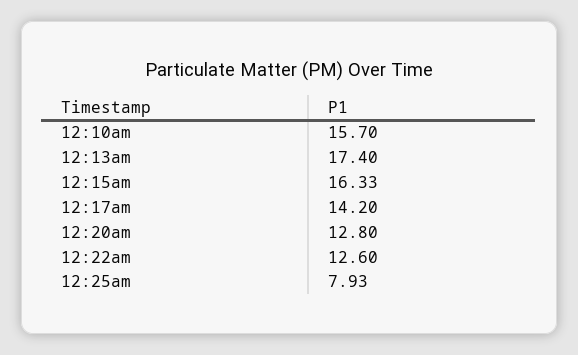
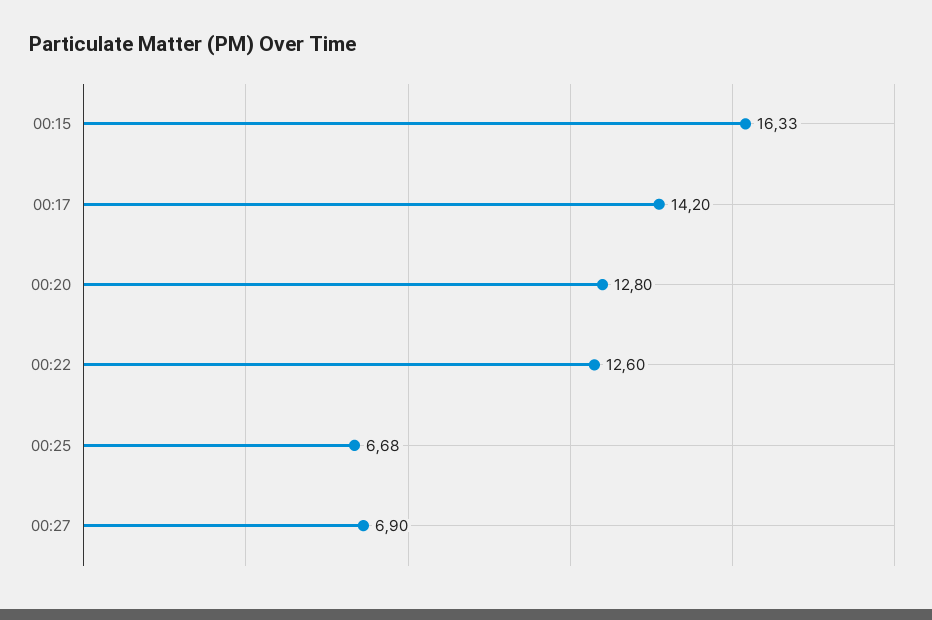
12:10am: 15.7 -> none
12:13am: 17.4 -> none
12:25am: 7.93 -> 6.68
00:27: none -> 6.9

